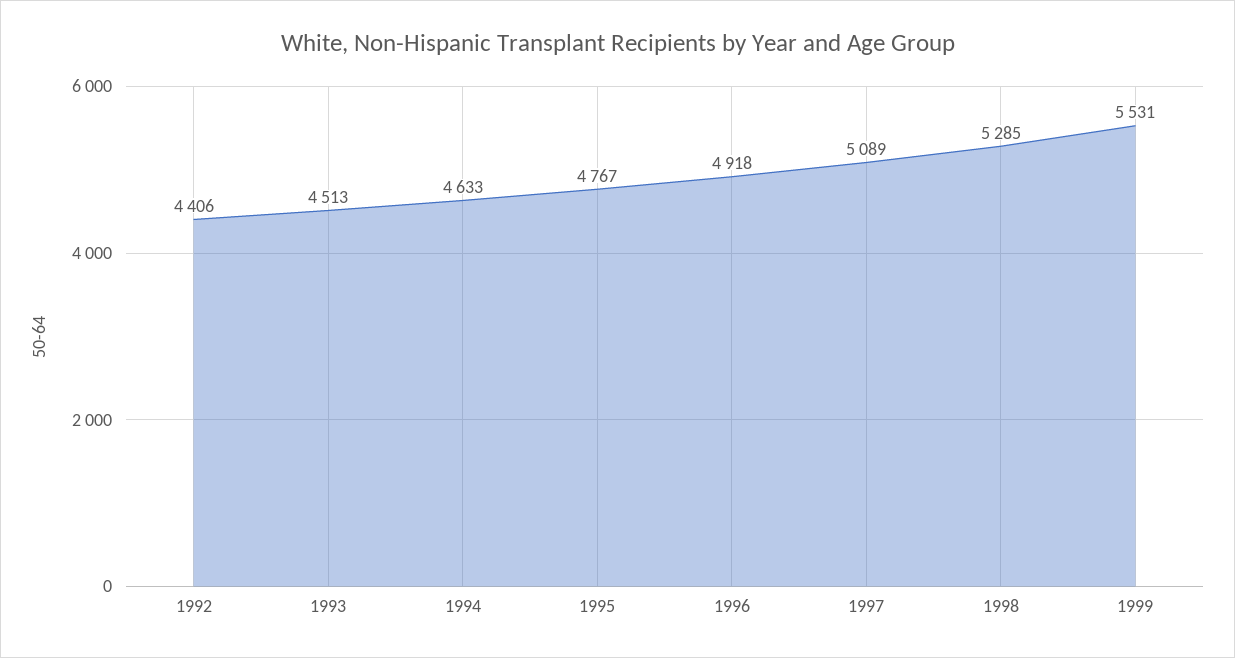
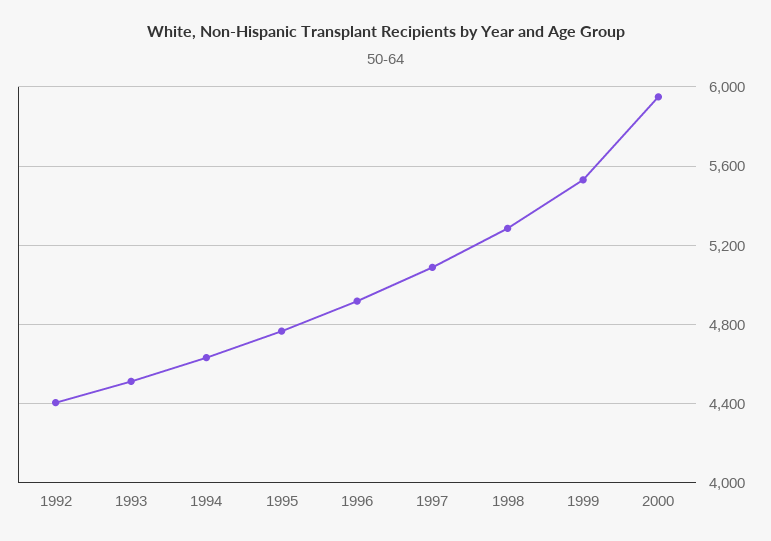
2000: none -> 5950

